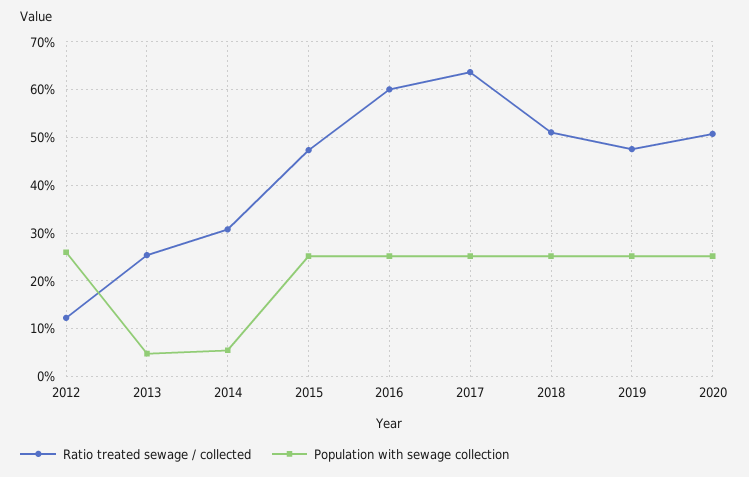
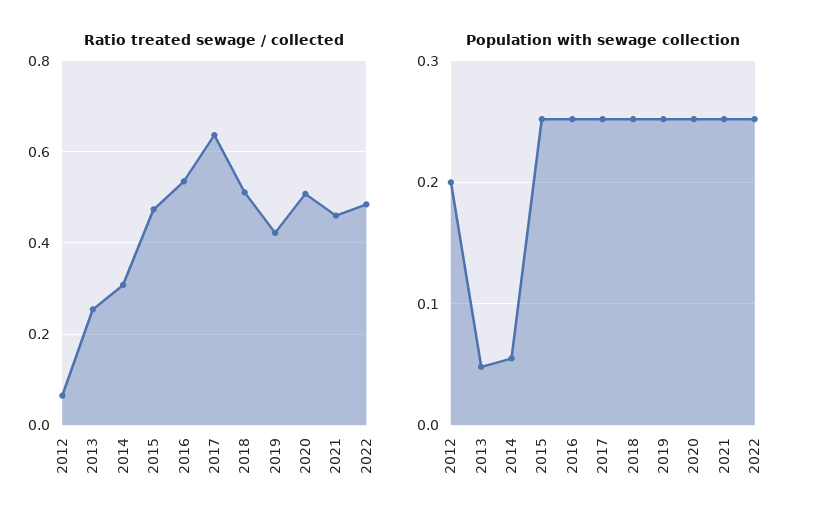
Ratio treated sewage / collected, 2012: 0.12 -> 0.06
Population with sewage collection, 2012: 0.26 -> 0.2
Ratio treated sewage / collected, 2016: 0.6 -> 0.54
Ratio treated sewage / collected, 2019: 0.48 -> 0.42
Ratio treated sewage / collected, 2021: none -> 0.46
Ratio treated sewage / collected, 2022: none -> 0.48
Population with sewage collection, 2021: none -> 0.25
Population with sewage collection, 2022: none -> 0.25

